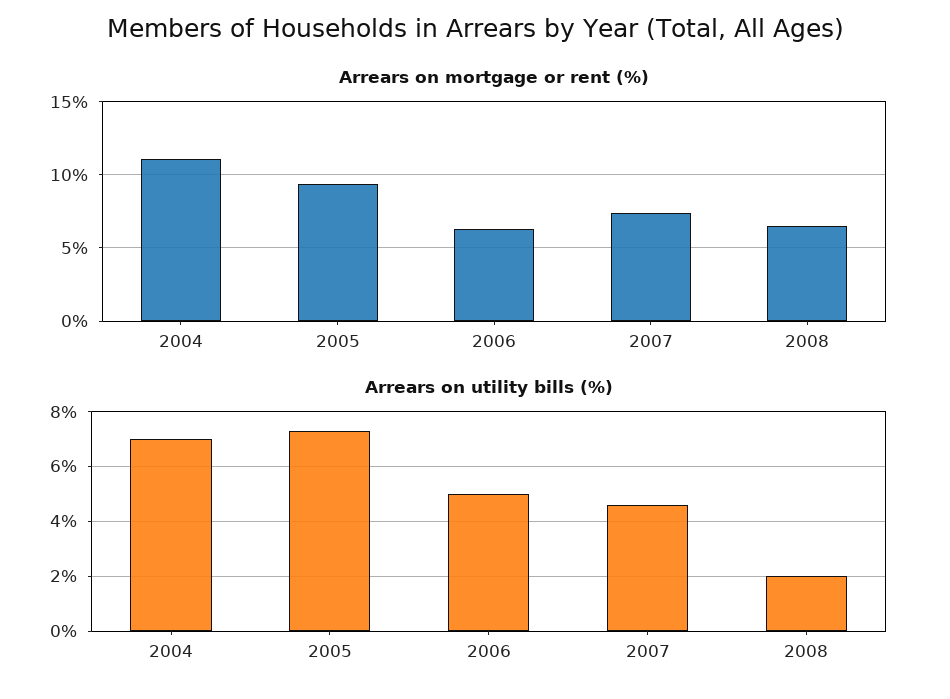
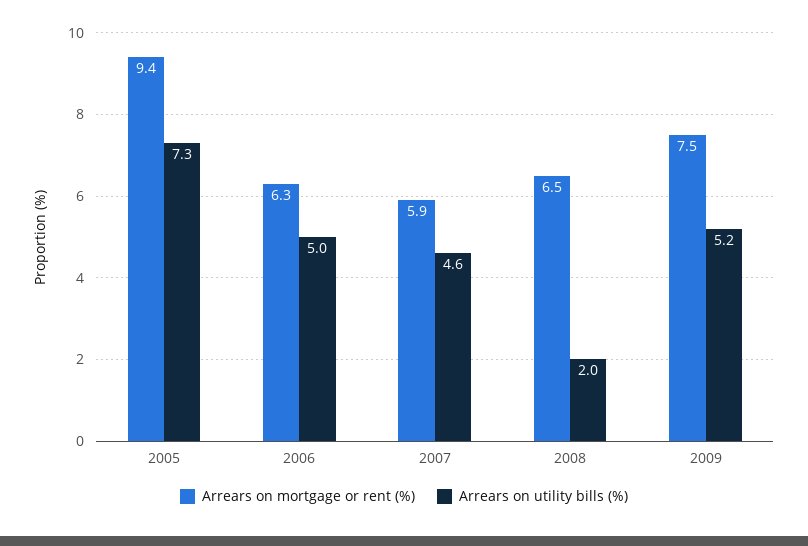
Arrears on mortgage or rent (%), 2004: 11 -> none
Arrears on mortgage or rent (%), 2007: 7.5 -> 5.9
Arrears on utility bills (%), 2004: 7 -> none
Arrears on mortgage or rent (%), 2009: none -> 7.5
Arrears on utility bills (%), 2009: none -> 5.2

